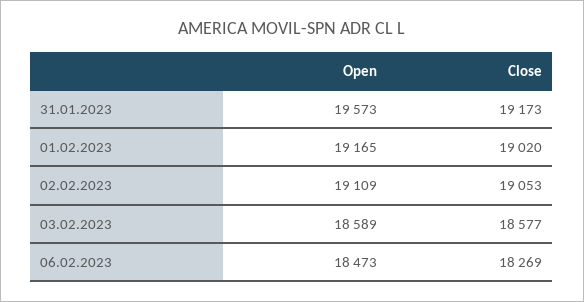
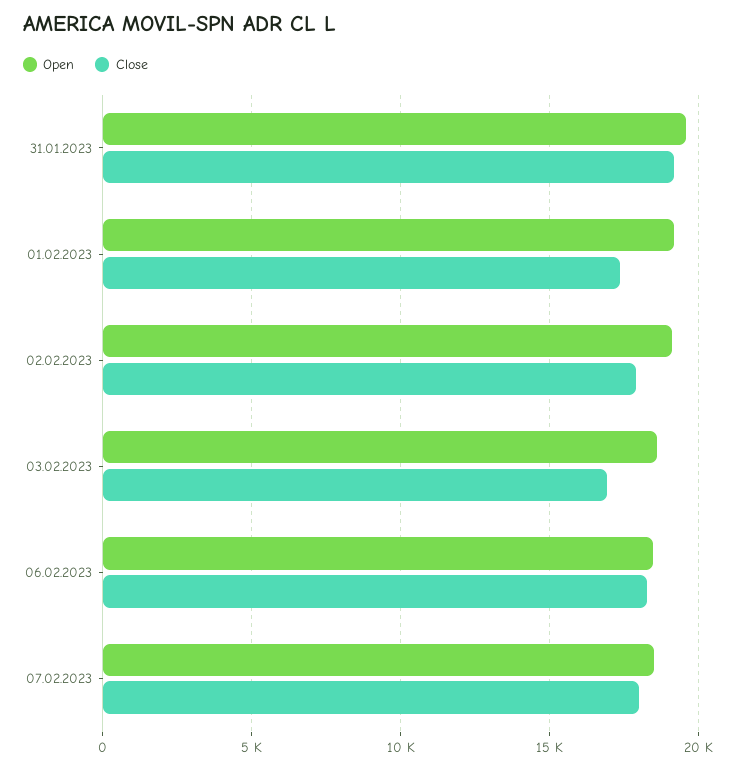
Close, 01.02.2023: 19020 -> 17500
Close, 02.02.2023: 19053 -> 18000
Close, 03.02.2023: 18577 -> 17000
Open, 07.02.2023: none -> 18500
Close, 07.02.2023: none -> 18000

